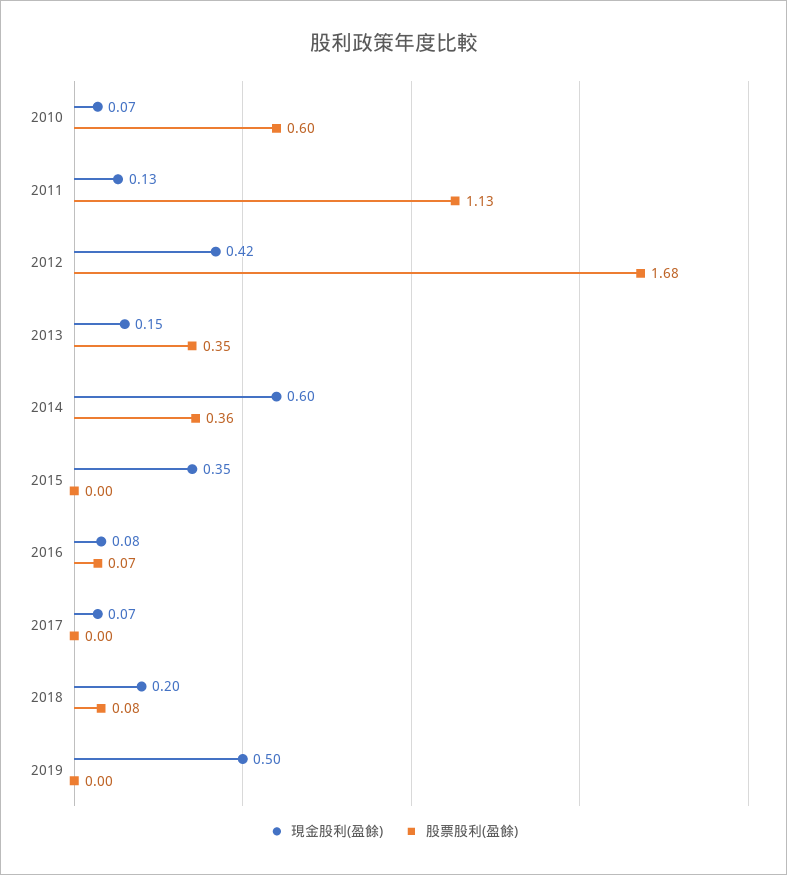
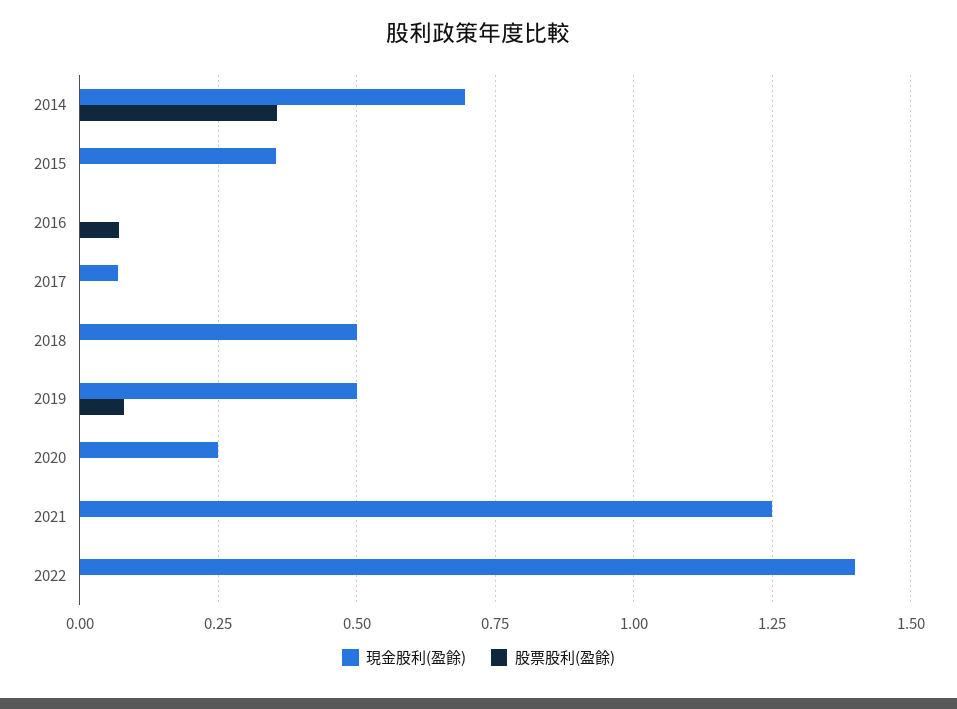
現金股利(盈餘), 2010: 0.07 -> none
股票股利(盈餘), 2010: 0.6 -> none
現金股利(盈餘), 2011: 0.13 -> none
股票股利(盈餘), 2011: 1.13 -> none
現金股利(盈餘), 2012: 0.42 -> none
股票股利(盈餘), 2012: 1.68 -> none
現金股利(盈餘), 2013: 0.15 -> none
股票股利(盈餘), 2013: 0.35 -> none
現金股利(盈餘), 2014: 0.6 -> 0.7
現金股利(盈餘), 2016: 0.08 -> 0
現金股利(盈餘), 2018: 0.2 -> 0.5
股票股利(盈餘), 2018: 0.08 -> 0
股票股利(盈餘), 2019: 0 -> 0.075
現金股利(盈餘), 2020: none -> 0.25
股票股利(盈餘), 2020: none -> 0
現金股利(盈餘), 2021: none -> 1.25
股票股利(盈餘), 2021: none -> 0
現金股利(盈餘), 2022: none -> 1.4
股票股利(盈餘), 2022: none -> 0

